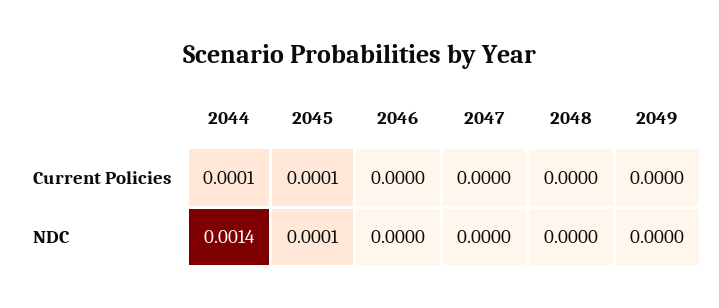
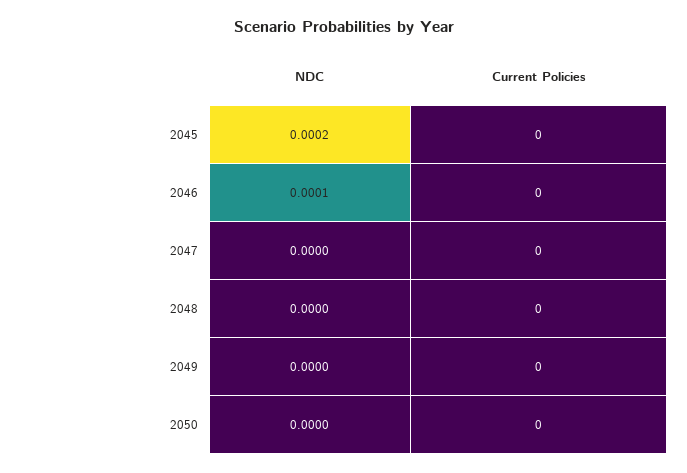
2044, Current Policies: 0.0001 -> none
2045, Current Policies: 0.0001 -> 0
2044, NDC: 0.0014 -> none
2045, NDC: 0.0001 -> 0.0002
2046, NDC: 0 -> 0.0001
2050, NDC: none -> 0
2050, Current Policies: none -> 0

